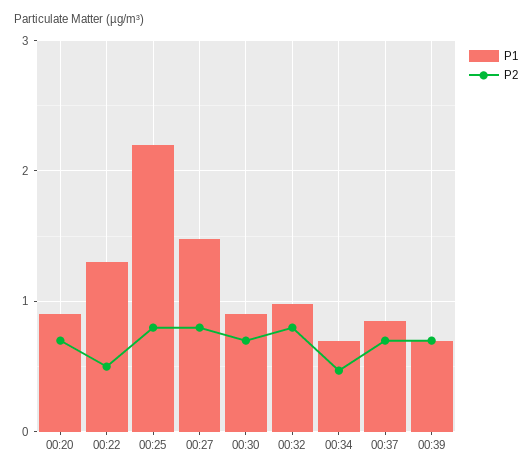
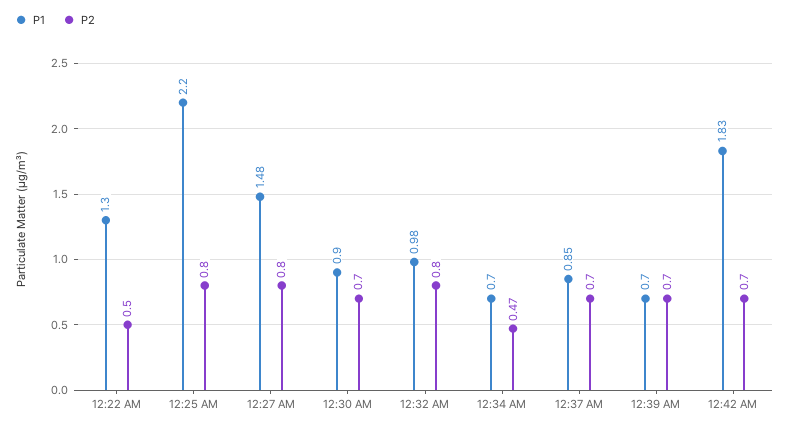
P1, 00:20: 0.9 -> none
P2, 00:20: 0.7 -> none
P1, 12:42 AM: none -> 1.83
P2, 12:42 AM: none -> 0.7

